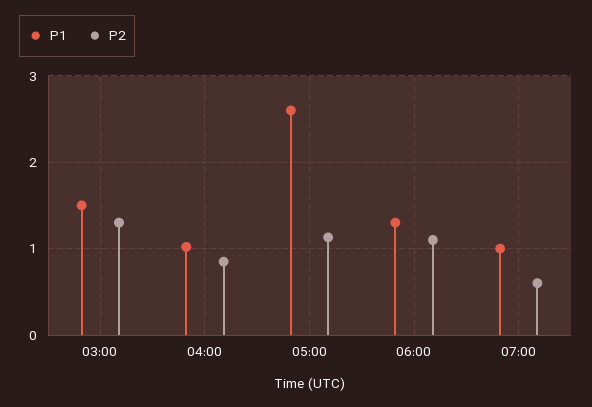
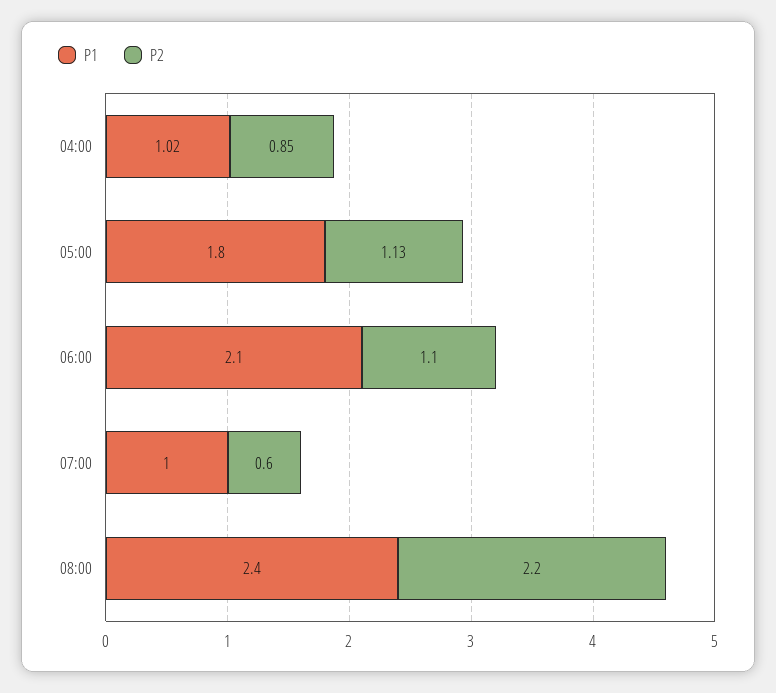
P1, 03:00: 1.5 -> none
P2, 03:00: 1.3 -> none
P1, 05:00: 2.6 -> 1.8
P1, 06:00: 1.3 -> 2.1
P1, 08:00: none -> 2.4
P2, 08:00: none -> 2.2

